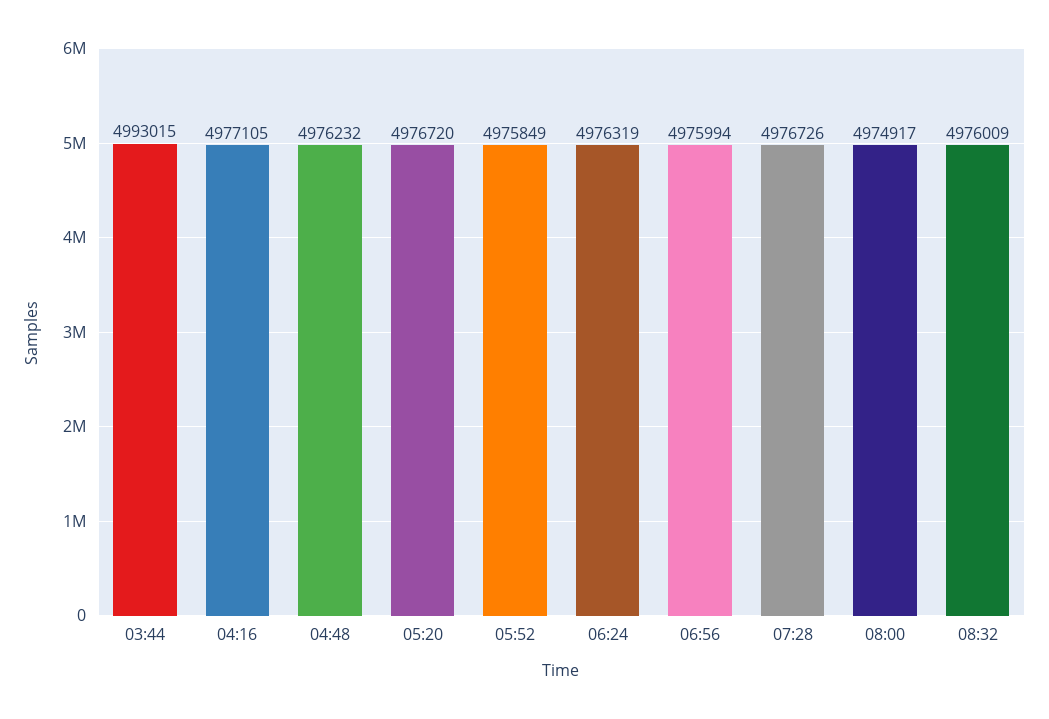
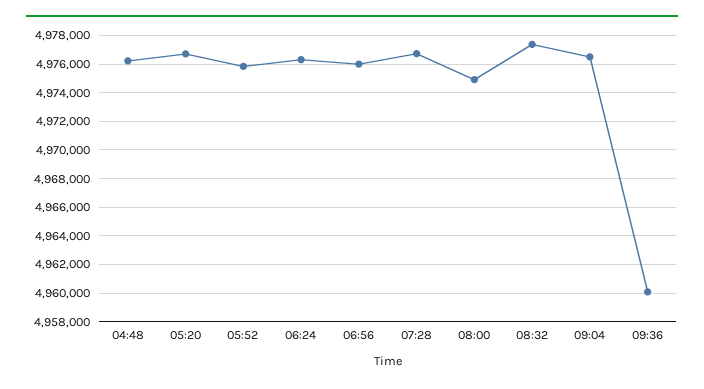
03:44: 4993015 -> none
04:16: 4977105 -> none
08:32: 4976009 -> 4977500
09:04: none -> 4976500
09:36: none -> 4960000

